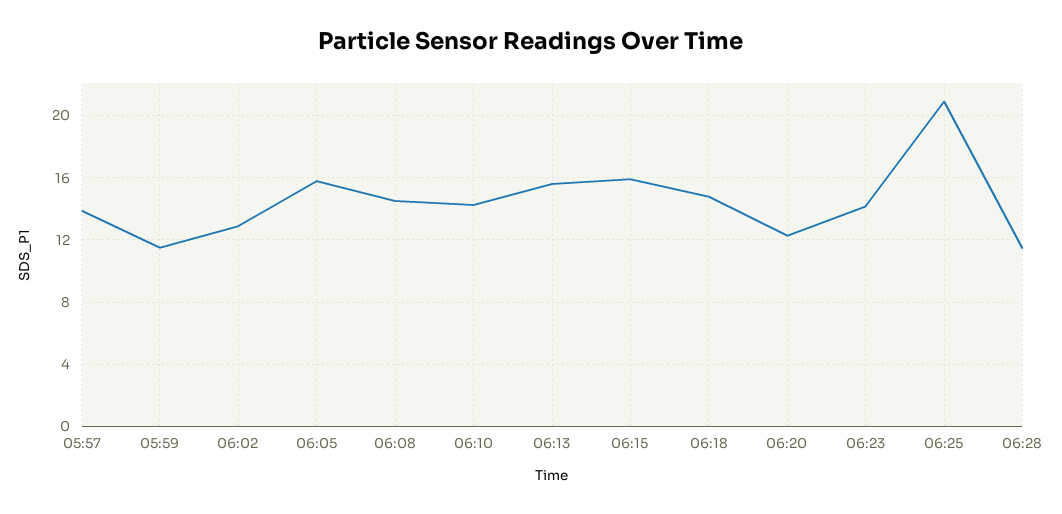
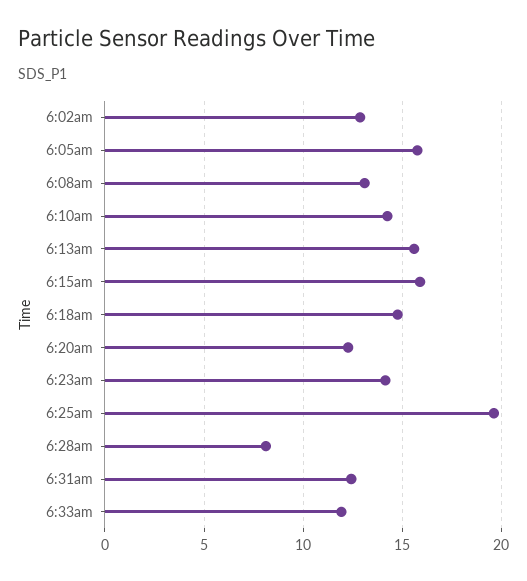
05:57: 14 -> none
05:59: 11.5 -> none
06:08: 14.5 -> 13
06:25: 21 -> 19.5
06:28: 11.5 -> 8
6:31am: none -> 12.5
6:33am: none -> 12

